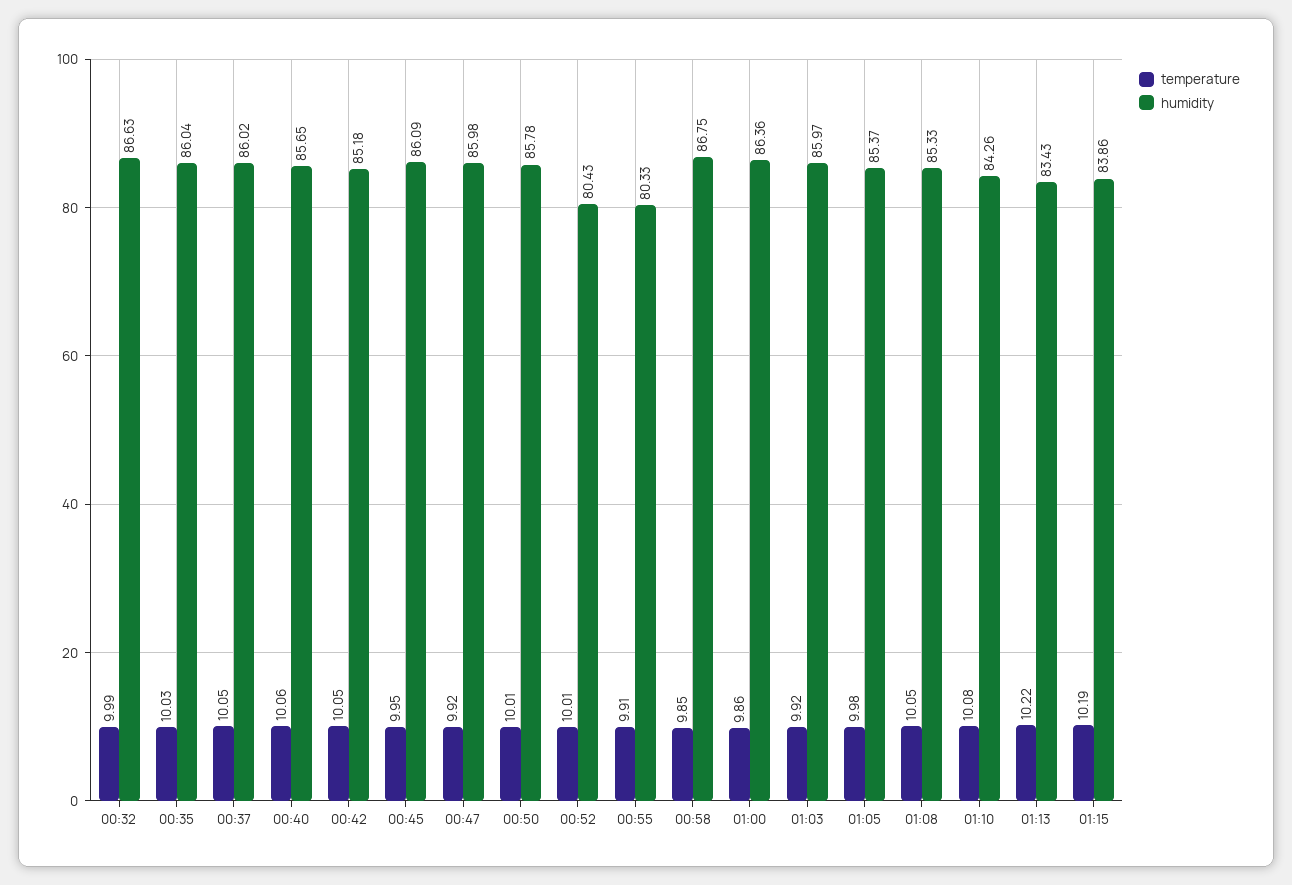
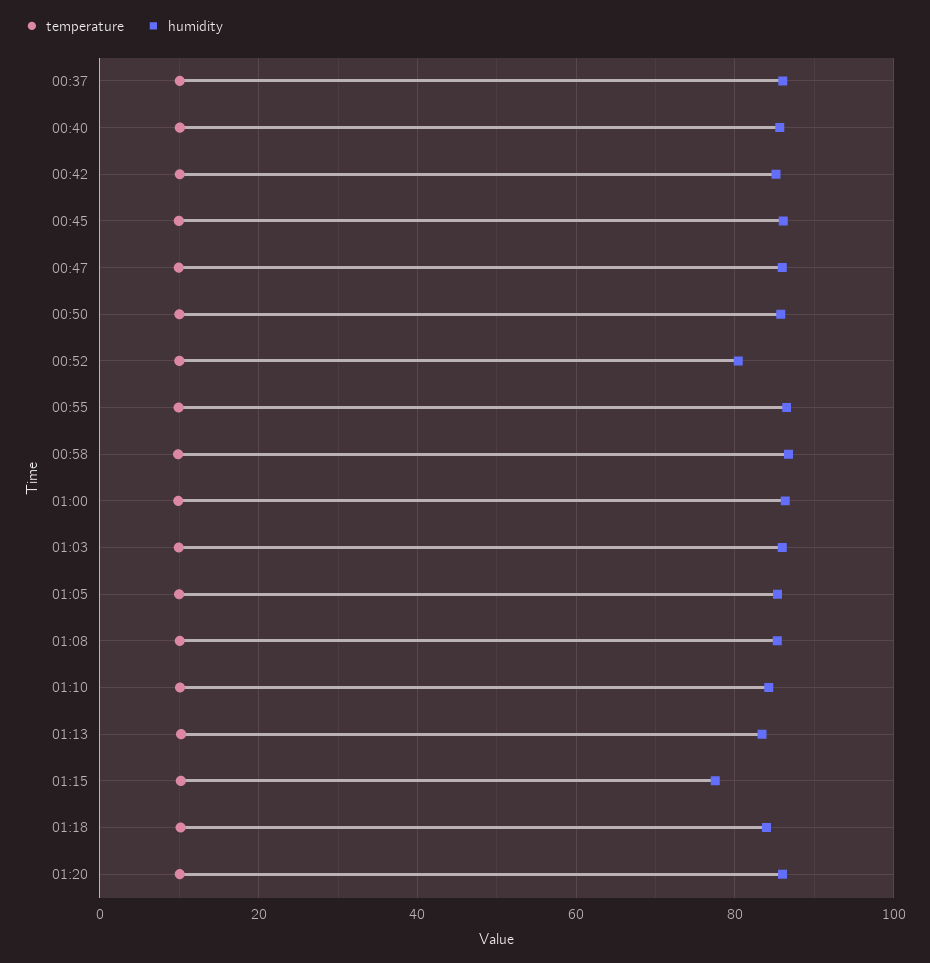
temperature, 00:32: 9.99 -> none
humidity, 00:32: 86.63 -> none
temperature, 00:35: 10.03 -> none
humidity, 00:35: 86.04 -> none
humidity, 00:55: 80.33 -> 86
humidity, 01:15: 83.86 -> 78
temperature, 01:18: none -> 10
humidity, 01:18: none -> 84
temperature, 01:20: none -> 10
humidity, 01:20: none -> 86

